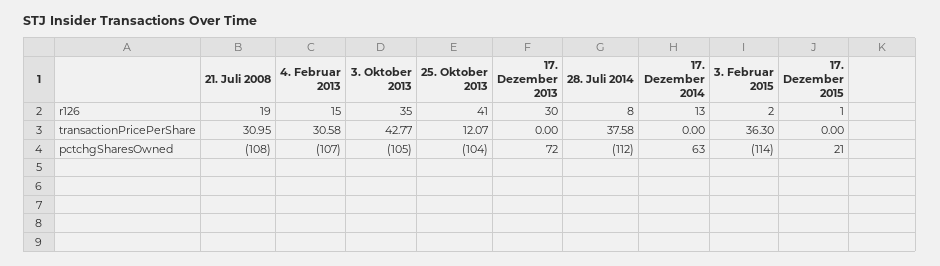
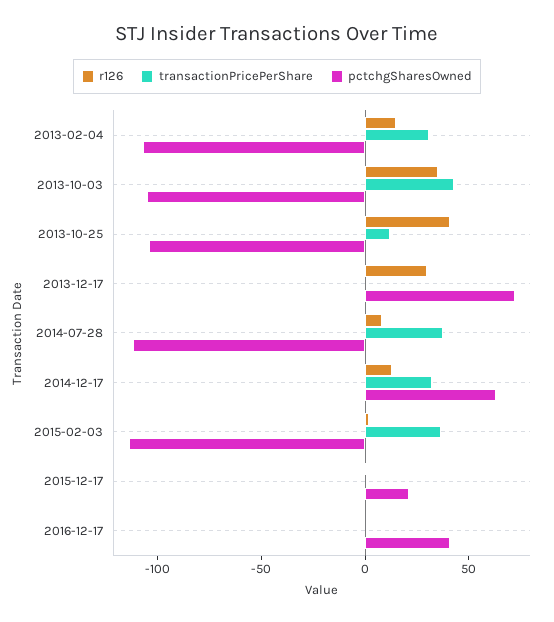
r126, 21. Juli 2008: 19 -> none
transactionPricePerShare, 21. Juli 2008: 30.95 -> none
transactionPricePerShare, 17. Dezember 2014: 0 -> 30
pctchgSharesOwned, 21. Juli 2008: -108 -> none
r126, 2016-12-17: none -> 0
transactionPricePerShare, 2016-12-17: none -> 0
pctchgSharesOwned, 2016-12-17: none -> 40

